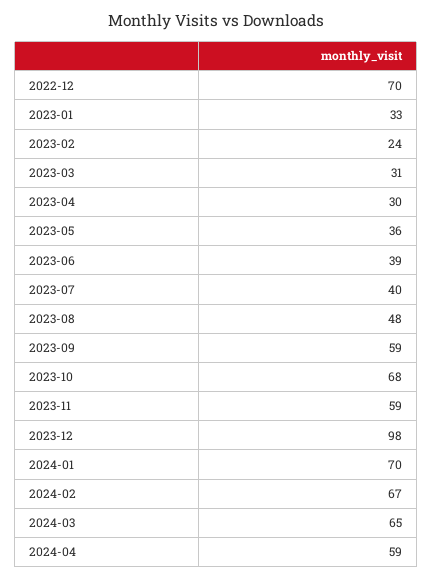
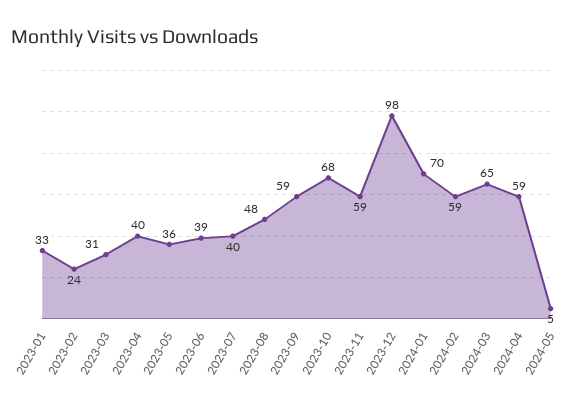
2022-12: 70 -> none
2023-04: 30 -> 40
2024-02: 67 -> 59
2024-05: none -> 5

